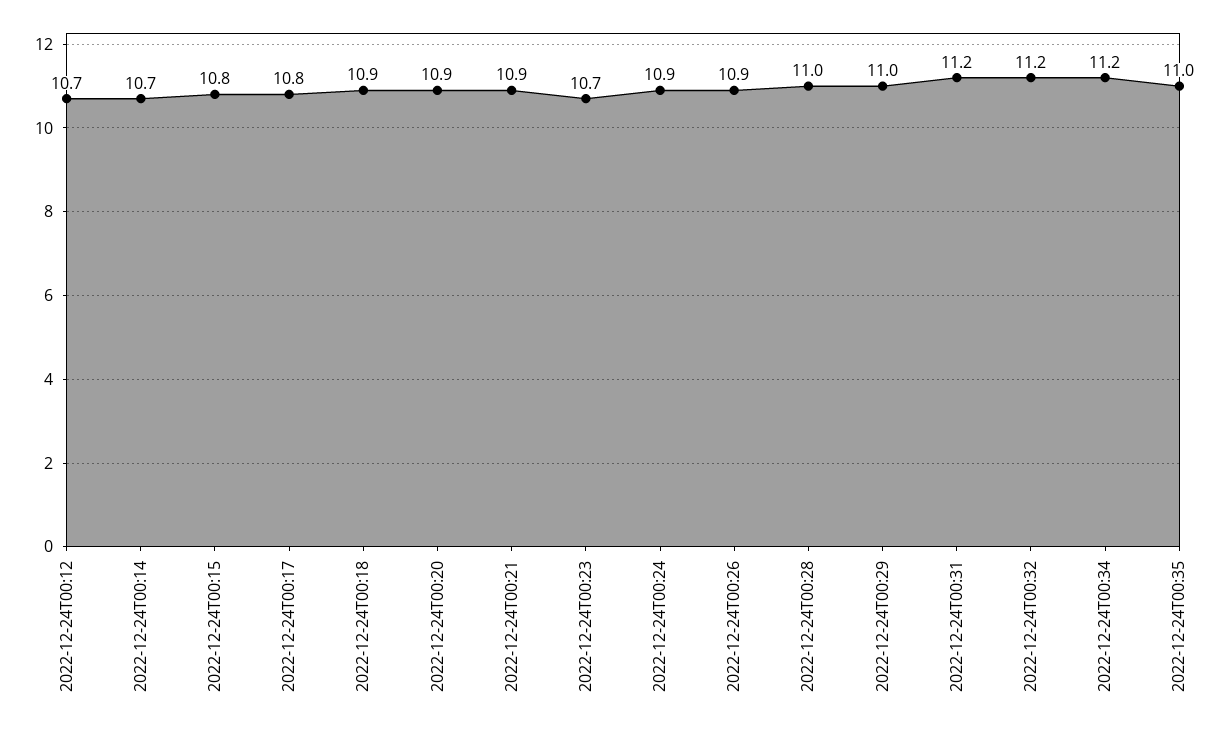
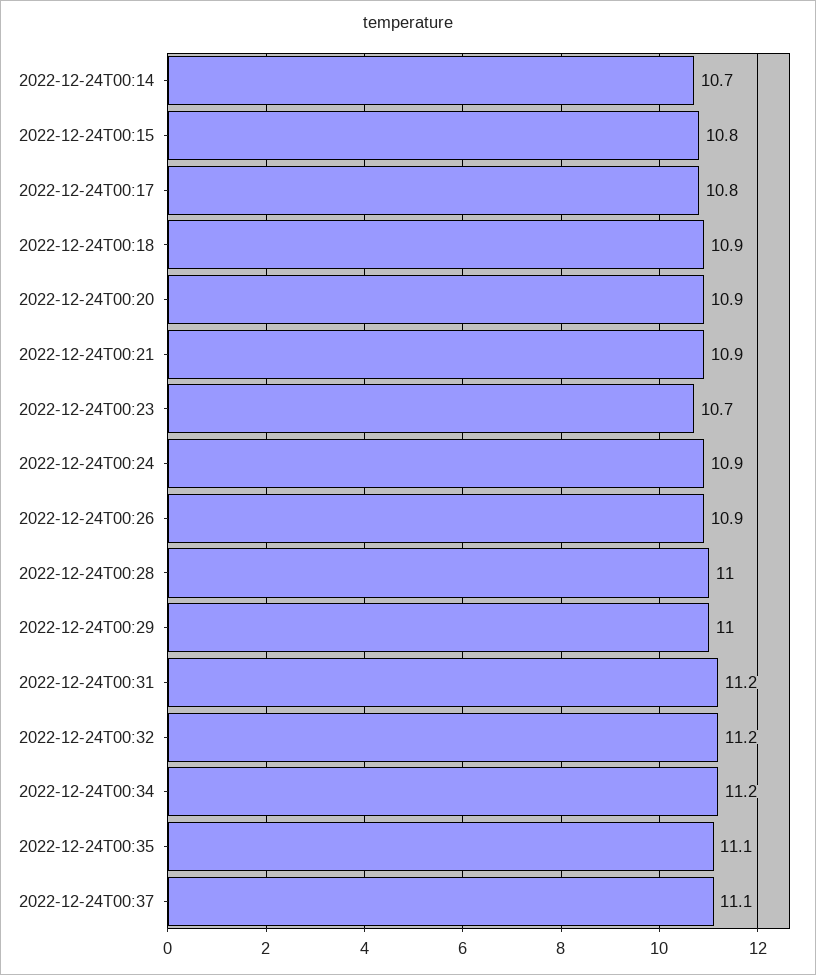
2022-12-24T00:12: 10.7 -> none
2022-12-24T00:35: 11 -> 11.1
2022-12-24T00:37: none -> 11.1

